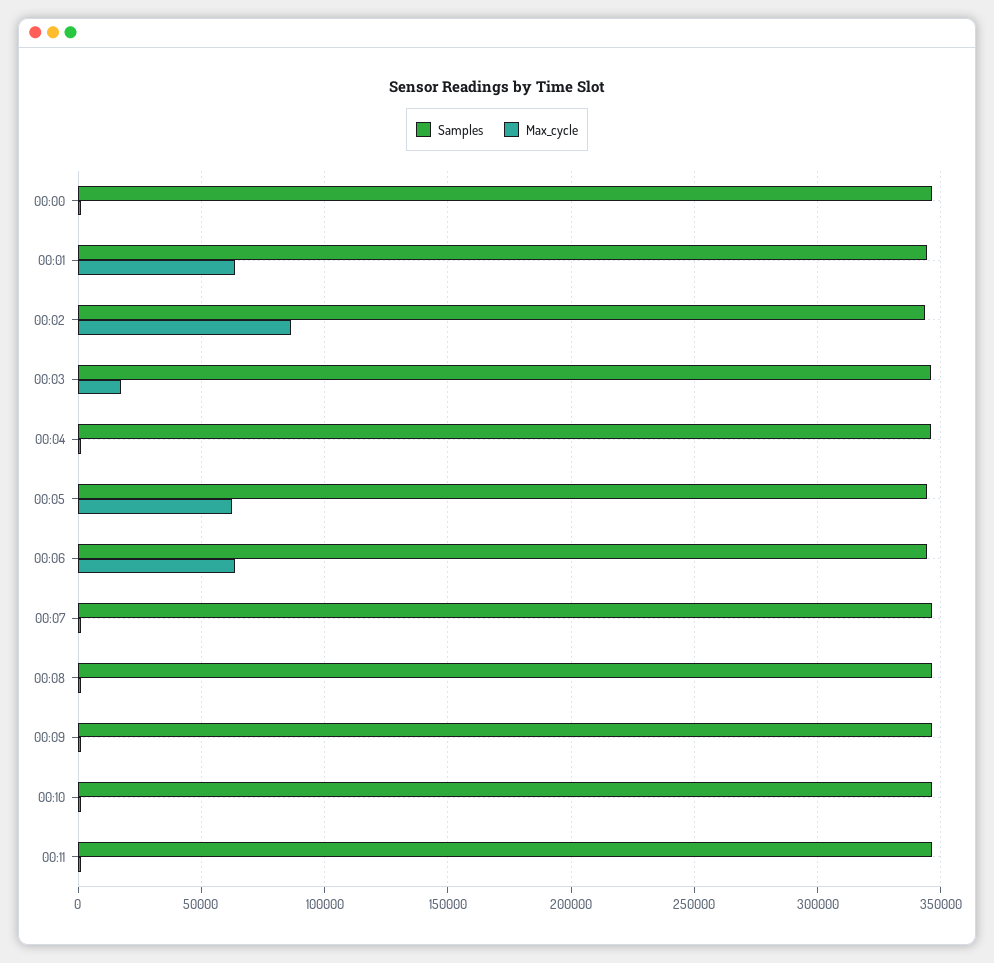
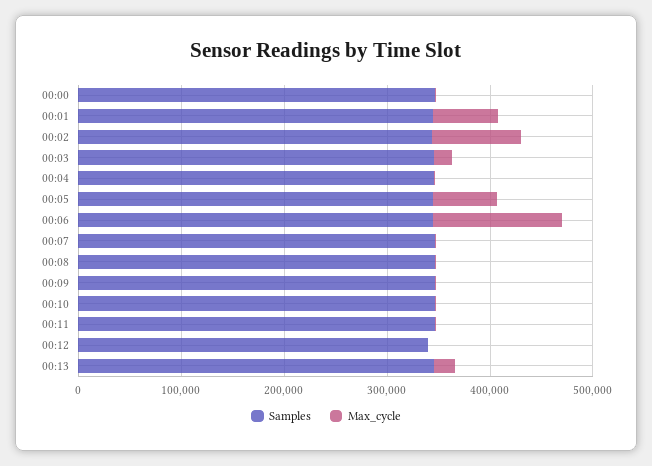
Max_cycle, 00:06: 65000 -> 120000
Samples, 00:12: none -> 340000
Max_cycle, 00:12: none -> 0
Samples, 00:13: none -> 340000
Max_cycle, 00:13: none -> 20000

